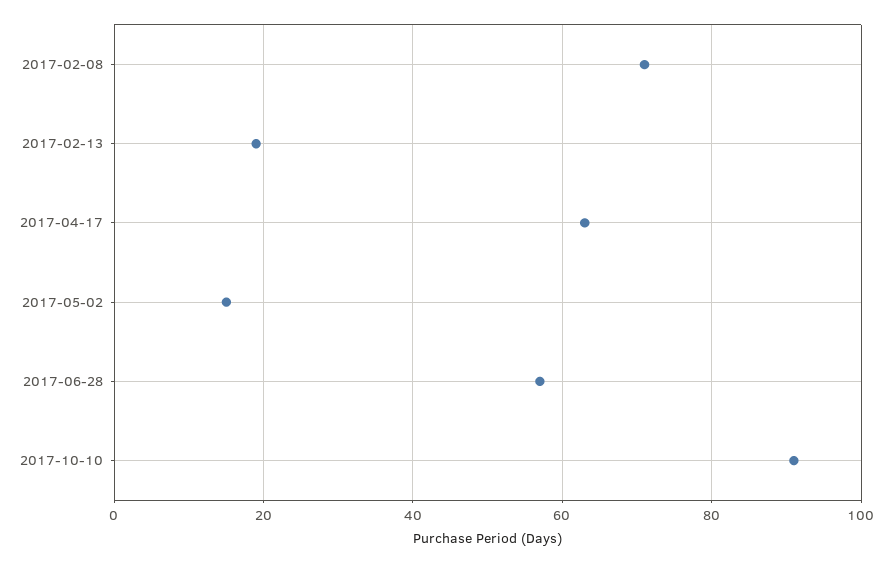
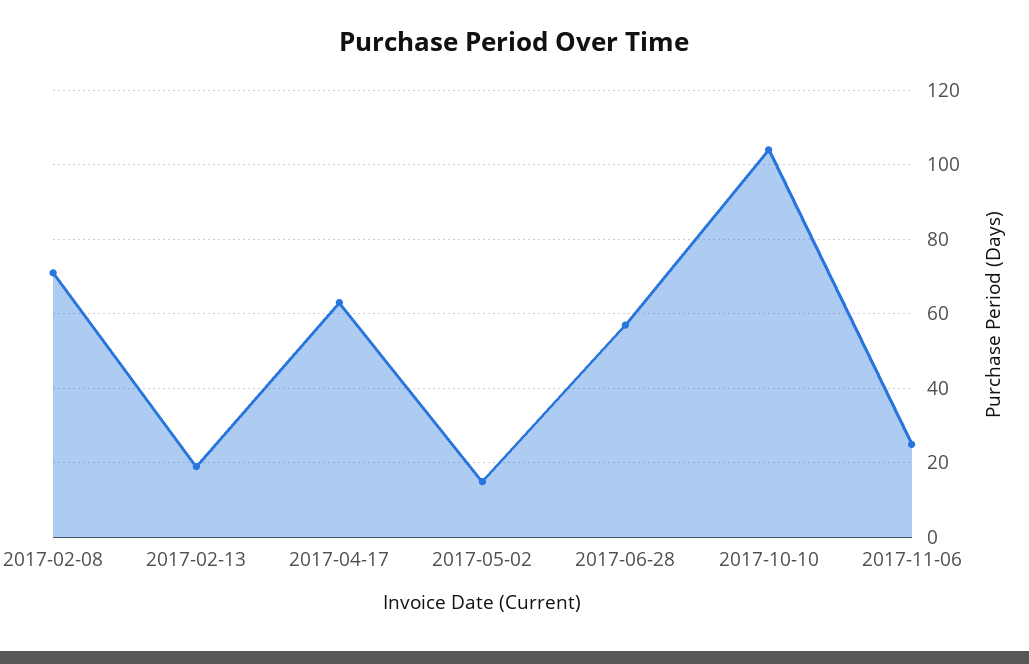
2017-10-10: 90 -> 105
2017-11-06: none -> 25

